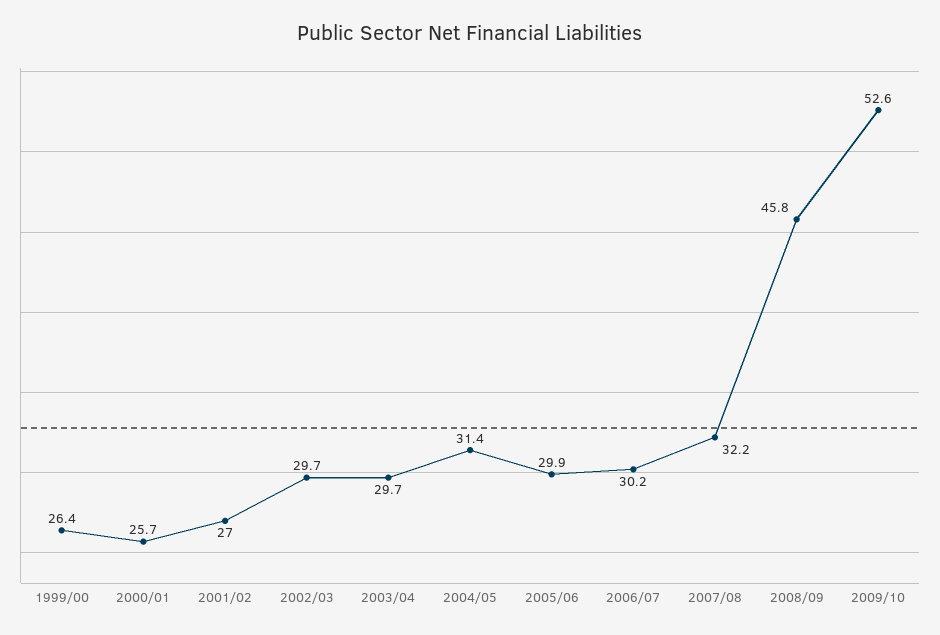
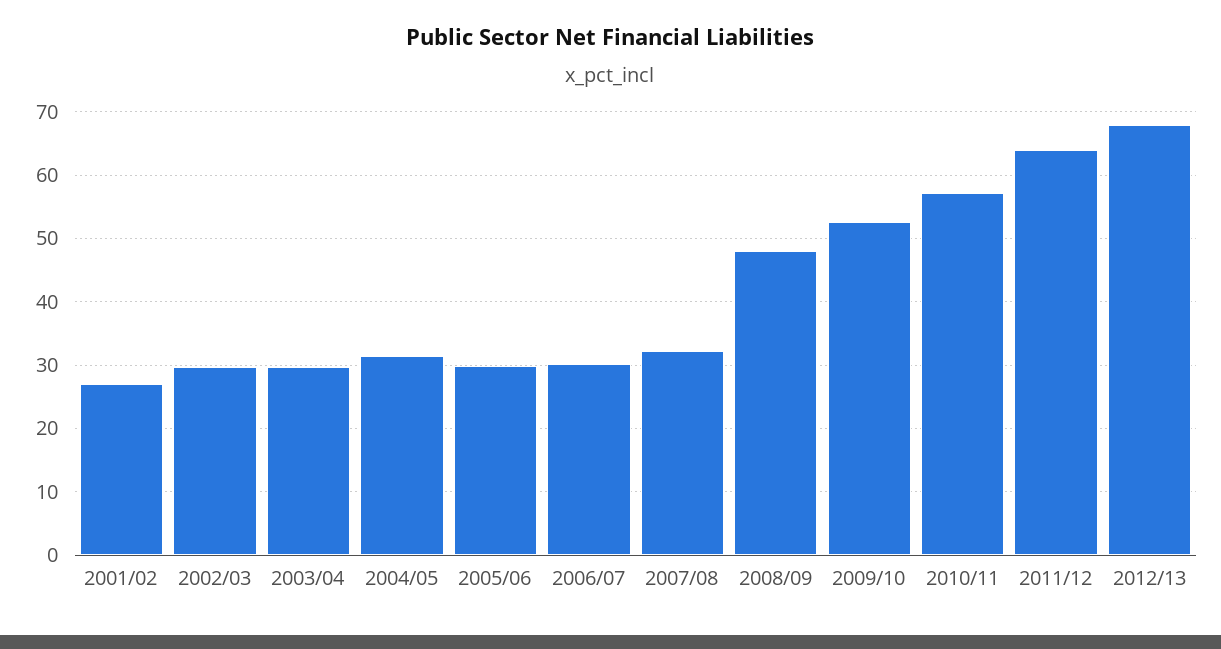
1999/00: 26.4 -> none
2000/01: 25.7 -> none
2008/09: 45.8 -> 48
2010/11: none -> 57
2011/12: none -> 64
2012/13: none -> 68

